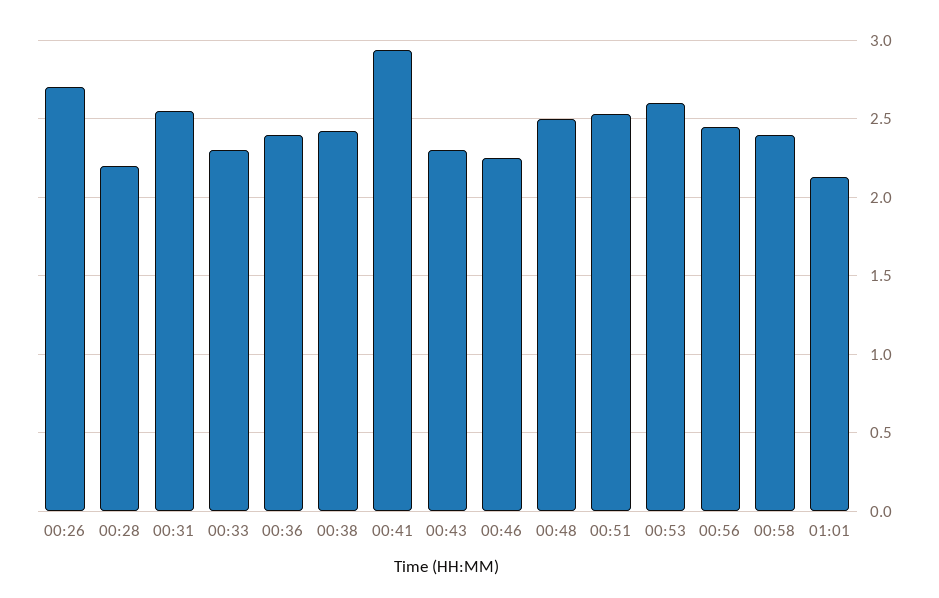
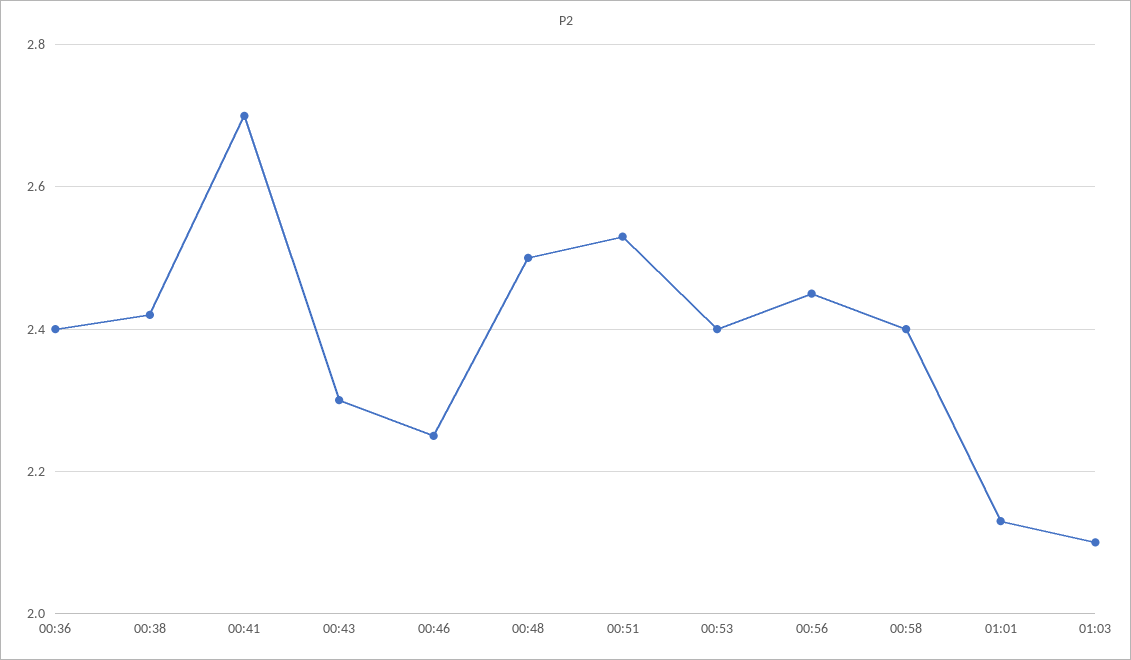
00:26: 2.7 -> none
00:28: 2.2 -> none
00:31: 2.55 -> none
00:33: 2.3 -> none
00:41: 2.95 -> 2.7
00:53: 2.6 -> 2.4
01:03: none -> 2.1

